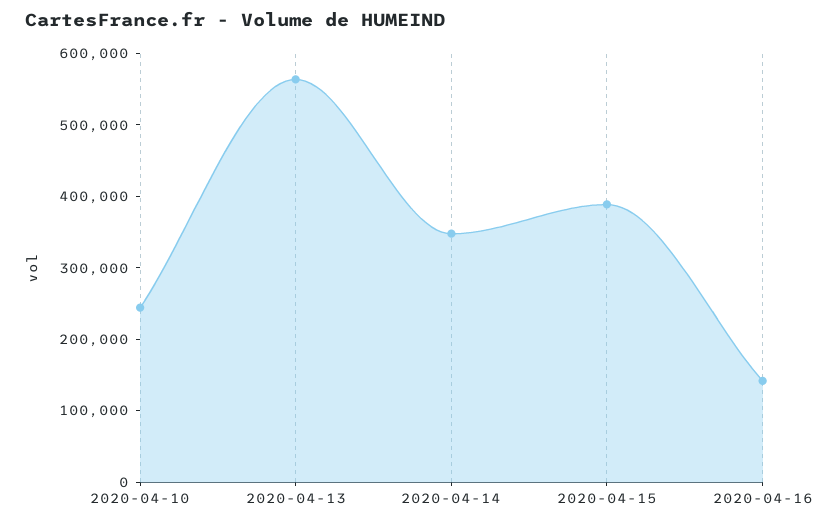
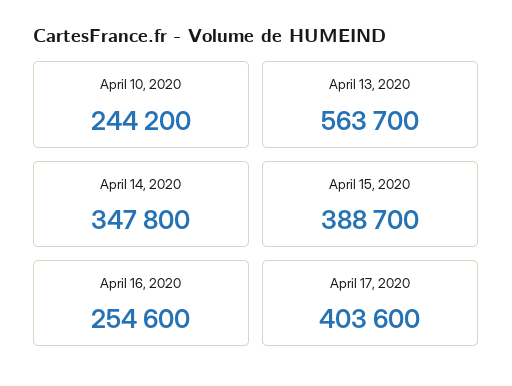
2020-04-16: 140000 -> 254600
April 17, 2020: none -> 403600

